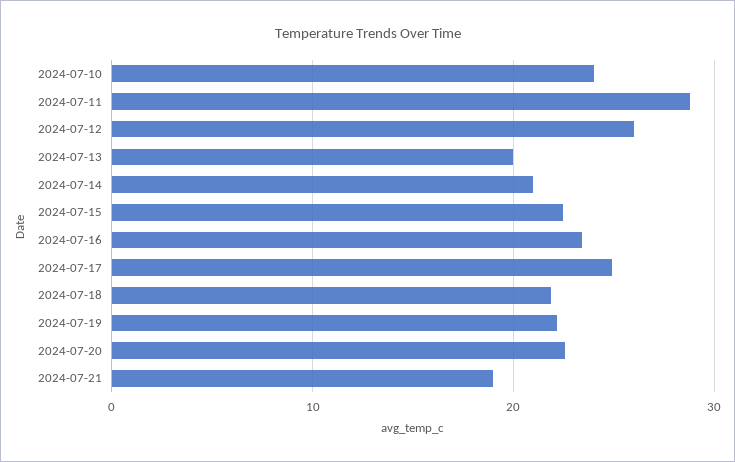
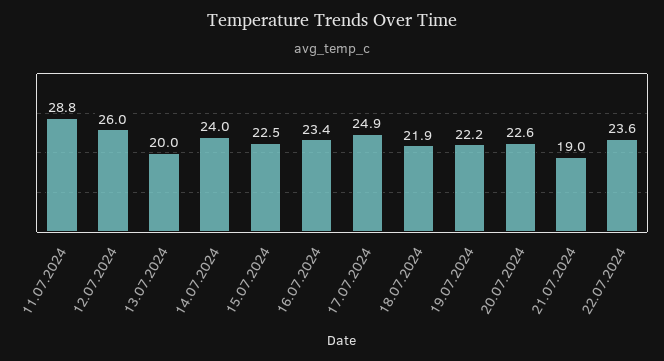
2024-07-10: 24 -> none
2024-07-14: 21 -> 24
22.07.2024: none -> 23.6

